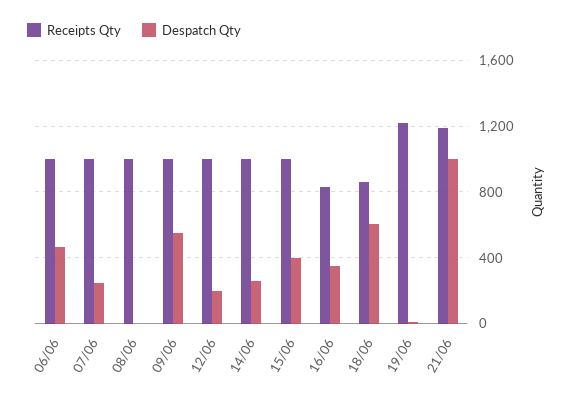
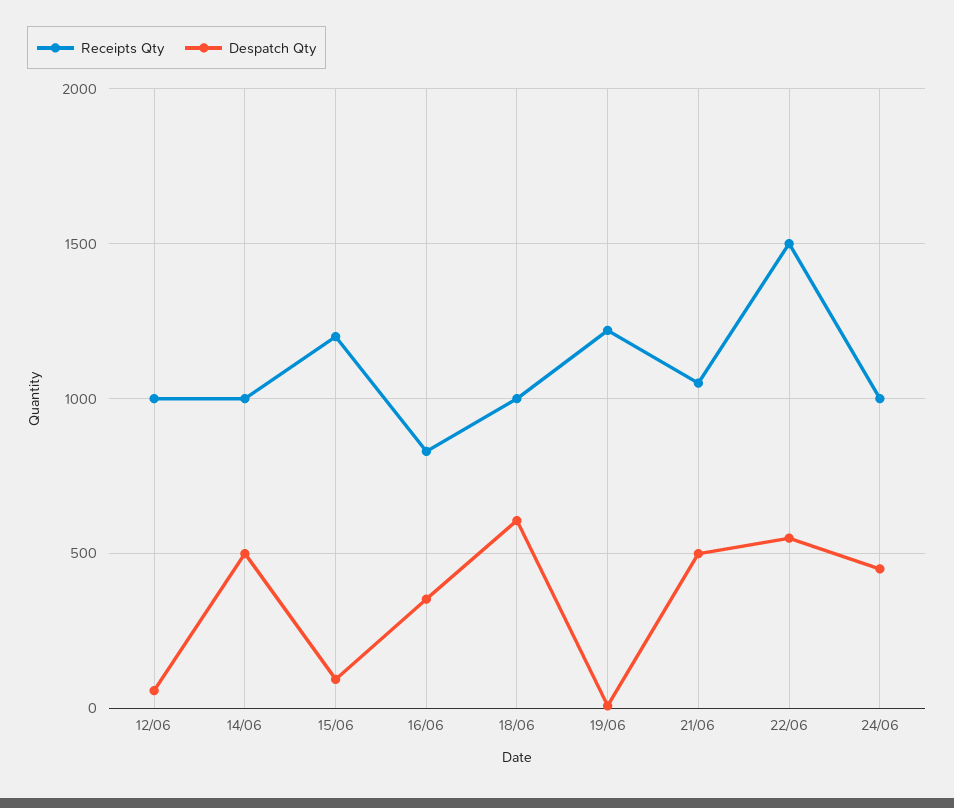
Receipts Qty, 06/06: 1000 -> none
Despatch Qty, 06/06: 450 -> none
Receipts Qty, 07/06: 1000 -> none
Despatch Qty, 07/06: 250 -> none
Receipts Qty, 08/06: 1000 -> none
Despatch Qty, 08/06: 0 -> none
Receipts Qty, 09/06: 1000 -> none
Despatch Qty, 09/06: 550 -> none
Despatch Qty, 12/06: 200 -> 50
Despatch Qty, 14/06: 250 -> 500
Receipts Qty, 15/06: 1000 -> 1200
Despatch Qty, 15/06: 400 -> 100
Receipts Qty, 18/06: 850 -> 1000
Receipts Qty, 21/06: 1200 -> 1050
Despatch Qty, 21/06: 1000 -> 500
Receipts Qty, 22/06: none -> 1500
Despatch Qty, 22/06: none -> 550
Receipts Qty, 24/06: none -> 1000
Despatch Qty, 24/06: none -> 450

